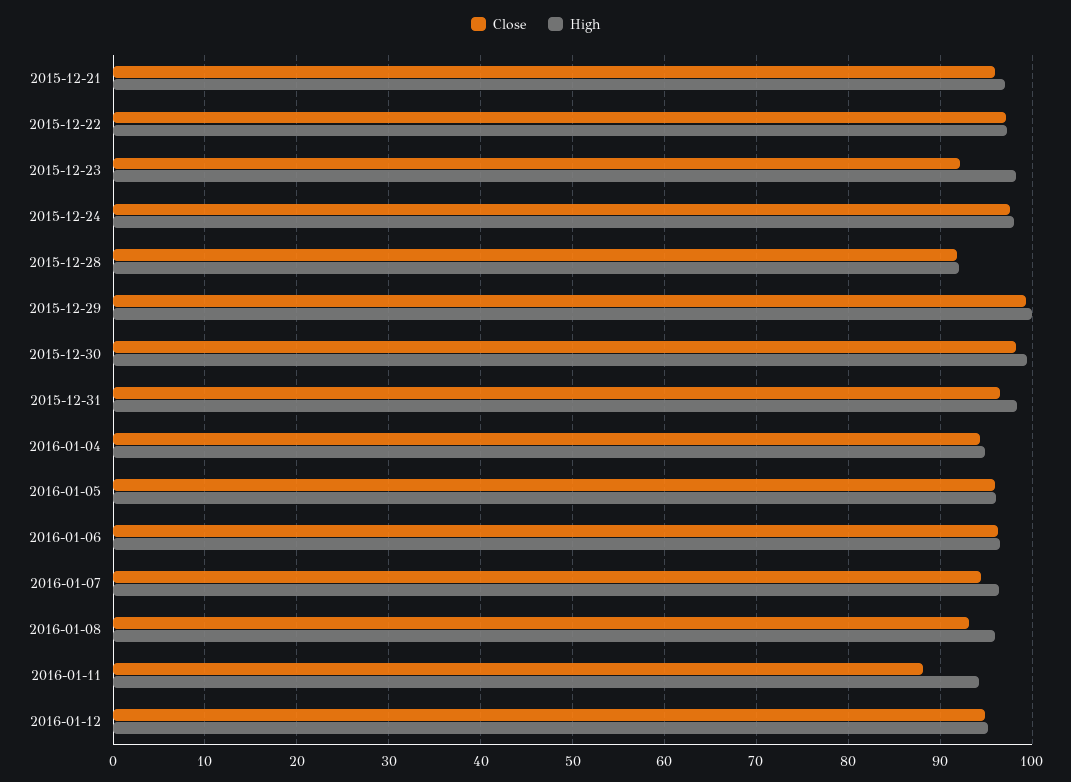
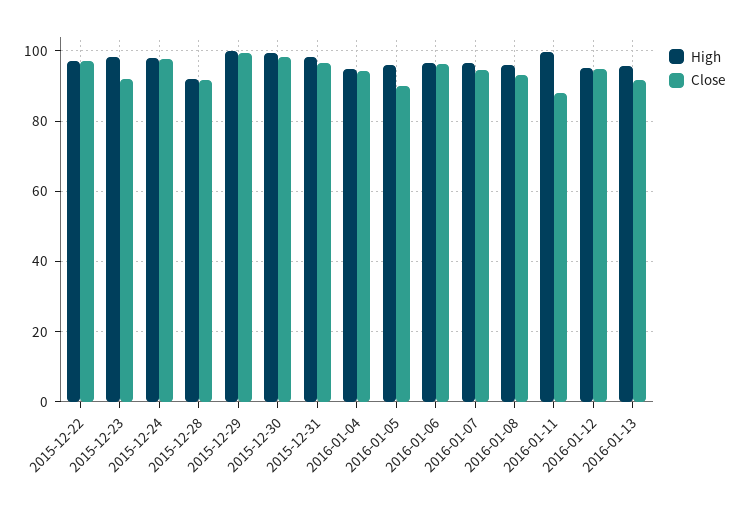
Close, 2015-12-21: 96 -> none
High, 2015-12-21: 97 -> none
Close, 2016-01-05: 96 -> 90
High, 2016-01-11: 94 -> 100
High, 2016-01-13: none -> 96
Close, 2016-01-13: none -> 92

